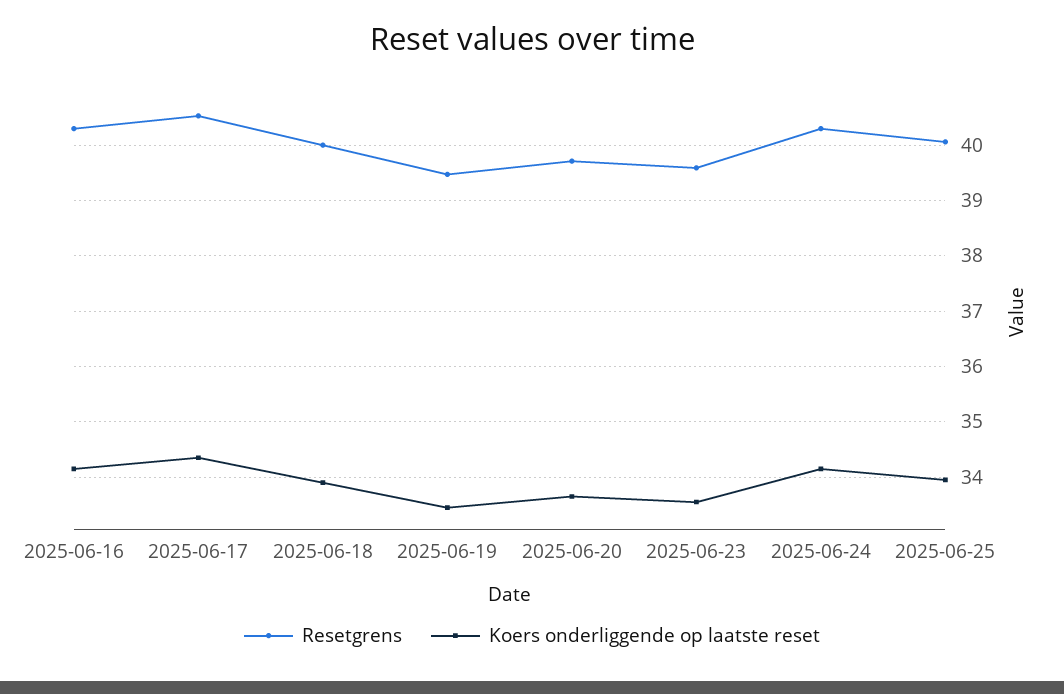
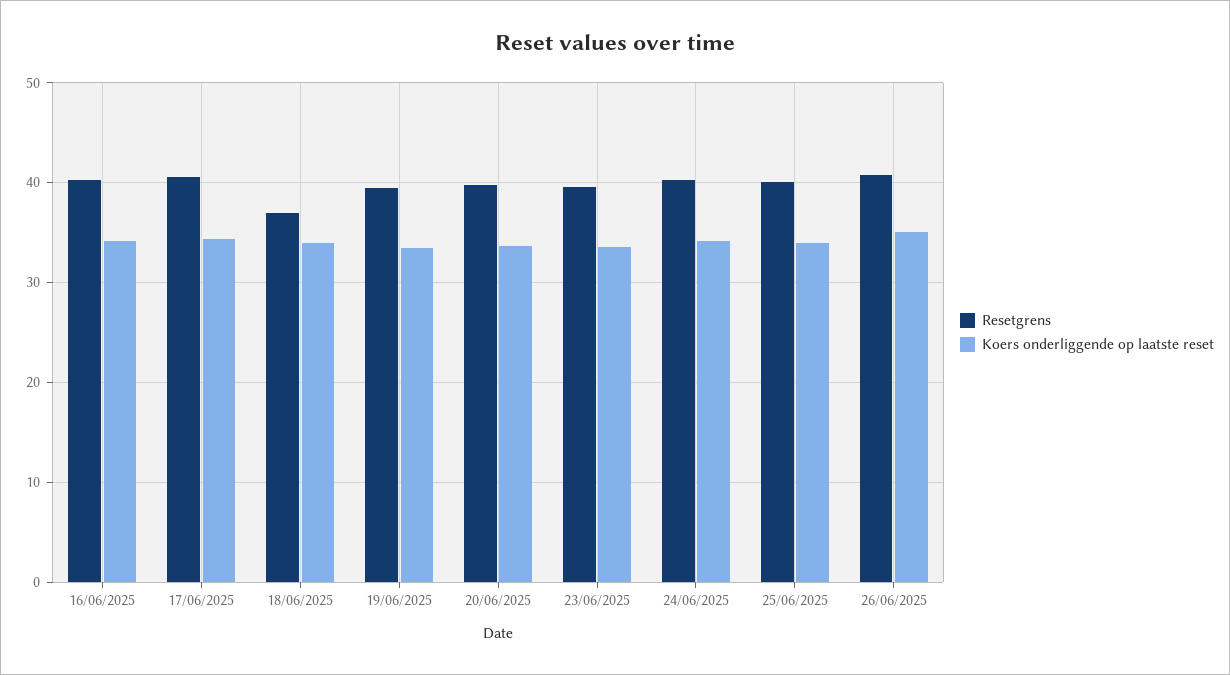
Resetgrens, 2025-06-18: 40 -> 37
Resetgrens, 26/06/2025: none -> 41
Koers onderliggende op laatste reset, 26/06/2025: none -> 35

